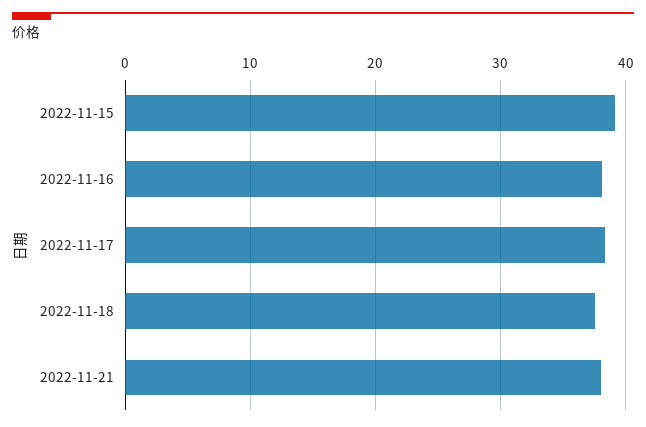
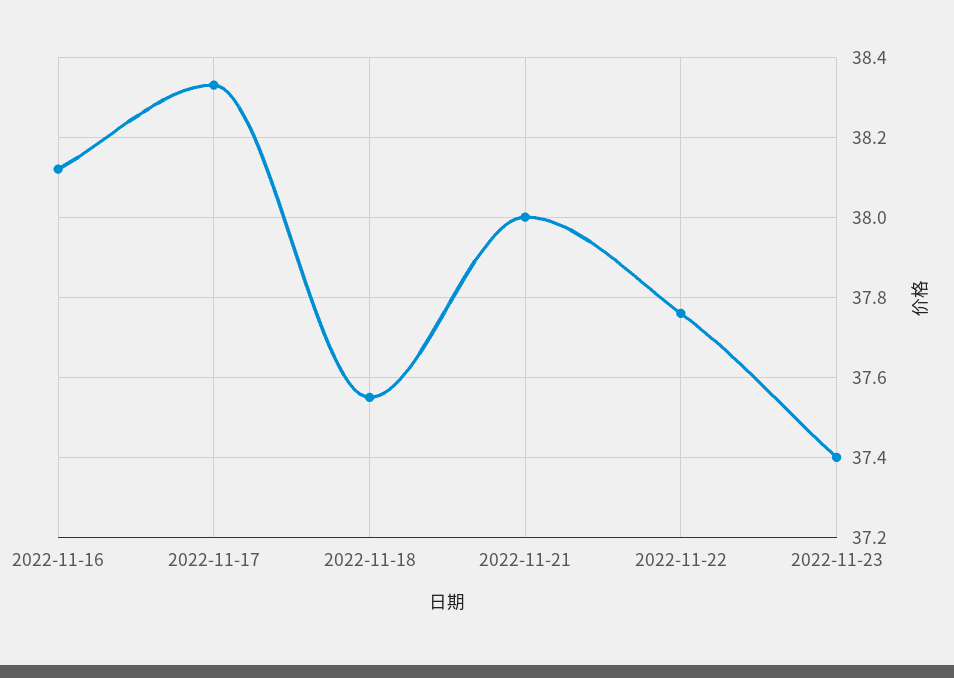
2022-11-15: 39 -> none
2022-11-22: none -> 37.75
2022-11-23: none -> 37.4

